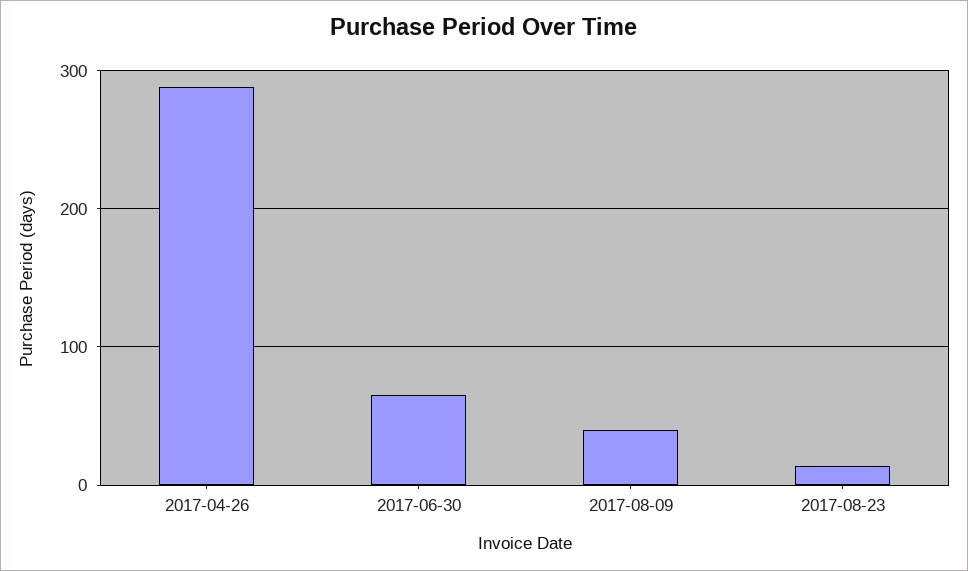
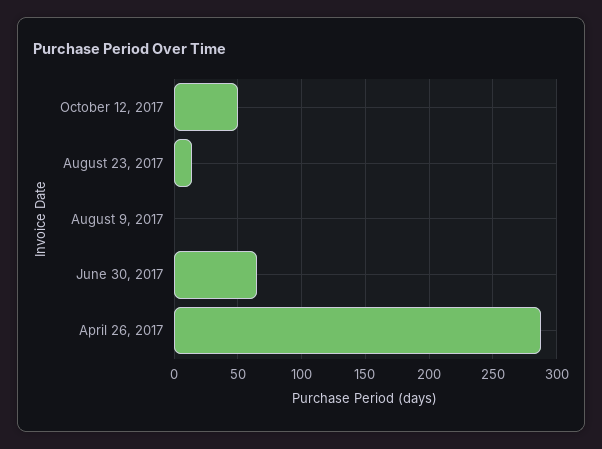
2017-08-09: 40 -> 0
October 12, 2017: none -> 50

